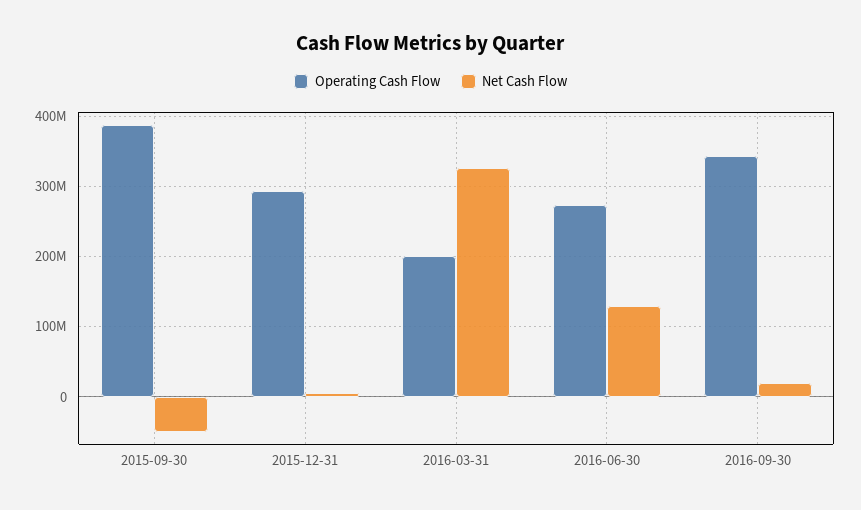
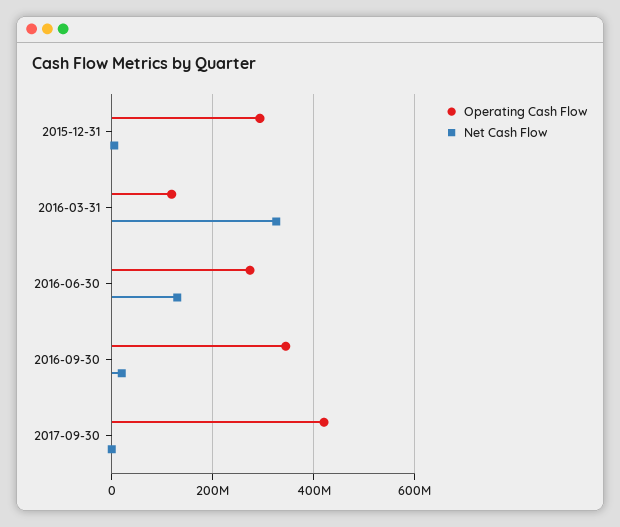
Operating Cash Flow, 2015-09-30: 390000000 -> none
Net Cash Flow, 2015-09-30: -50000000 -> none
Operating Cash Flow, 2016-03-31: 200000000 -> 120000000
Operating Cash Flow, 2017-09-30: none -> 420000000
Net Cash Flow, 2017-09-30: none -> 0

